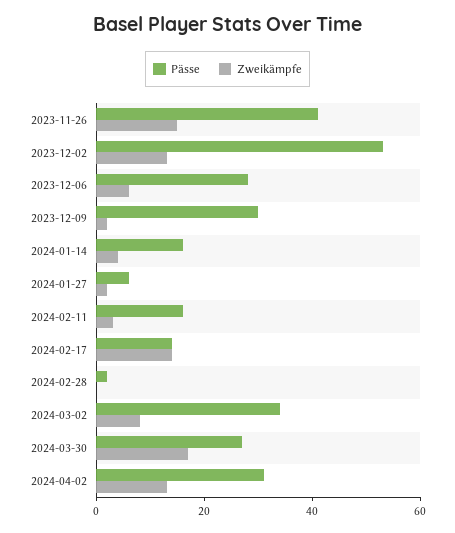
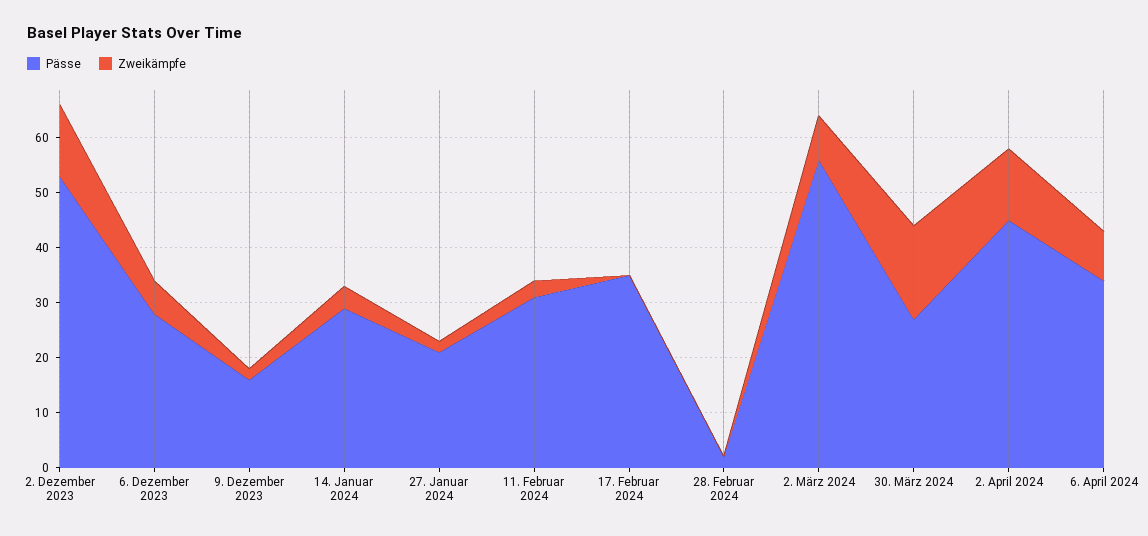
Pässe, 2023-11-26: 40 -> none
Zweikämpfe, 2023-11-26: 15 -> none
Pässe, 2023-12-09: 30 -> 15
Pässe, 2024-01-14: 15 -> 30
Pässe, 2024-01-27: 5 -> 20
Pässe, 2024-02-11: 15 -> 30
Pässe, 2024-02-17: 15 -> 35
Zweikämpfe, 2024-02-17: 15 -> 0
Pässe, 2024-03-02: 35 -> 55
Pässe, 2024-04-02: 30 -> 45
Pässe, 6. April 2024: none -> 35
Zweikämpfe, 6. April 2024: none -> 10

